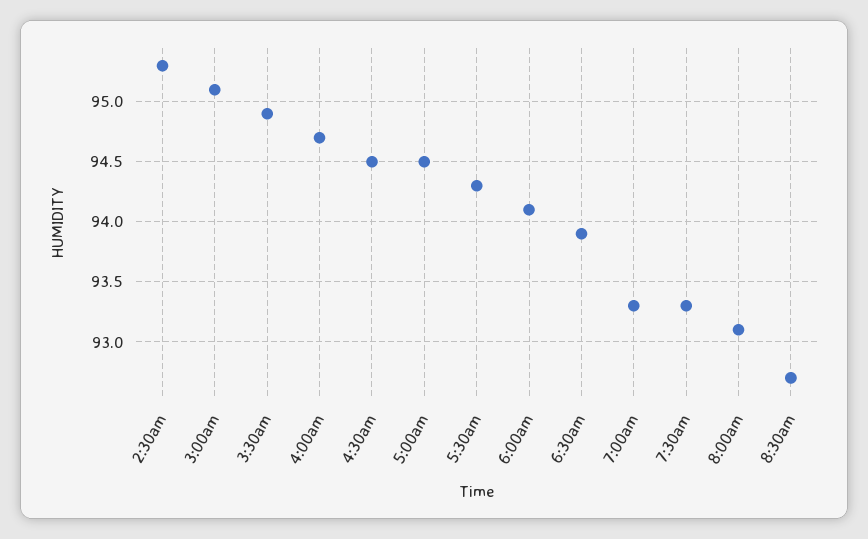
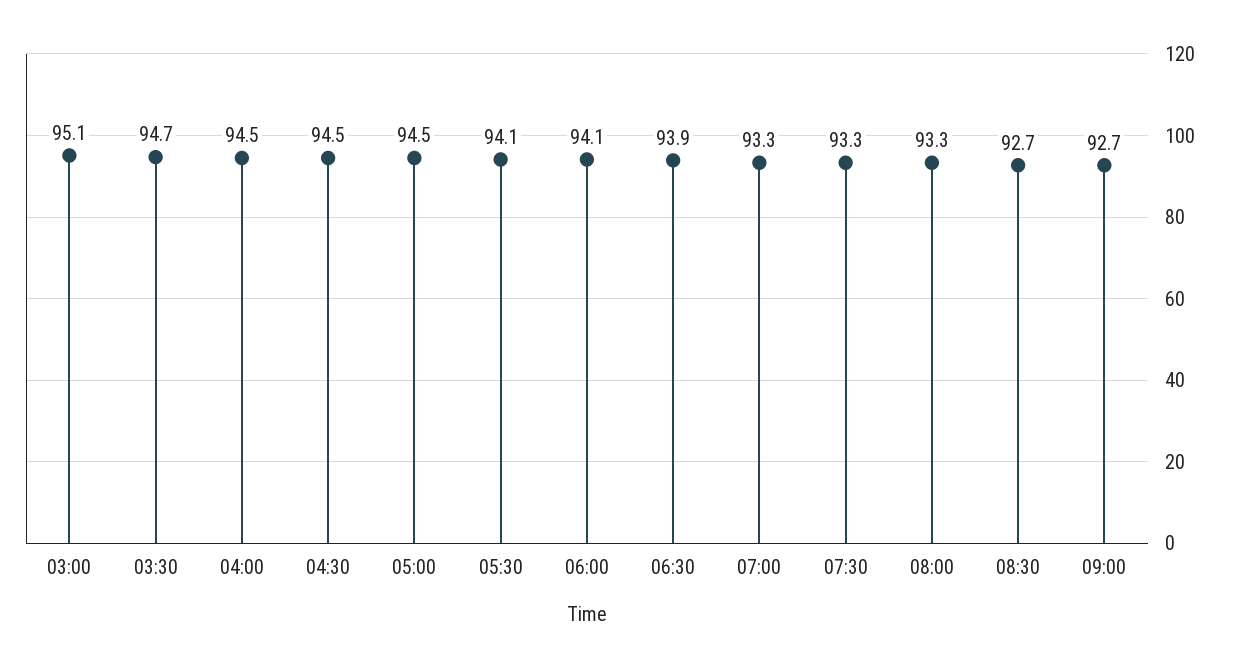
2:30am: 95.3 -> none
3:30am: 94.9 -> 94.7
4:00am: 94.7 -> 94.5
5:30am: 94.3 -> 94.1
8:00am: 93.1 -> 93.3
09:00: none -> 92.7

